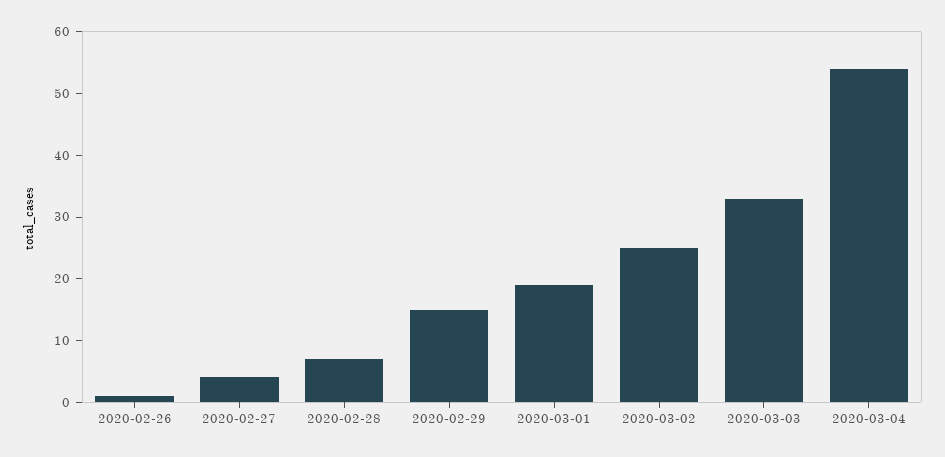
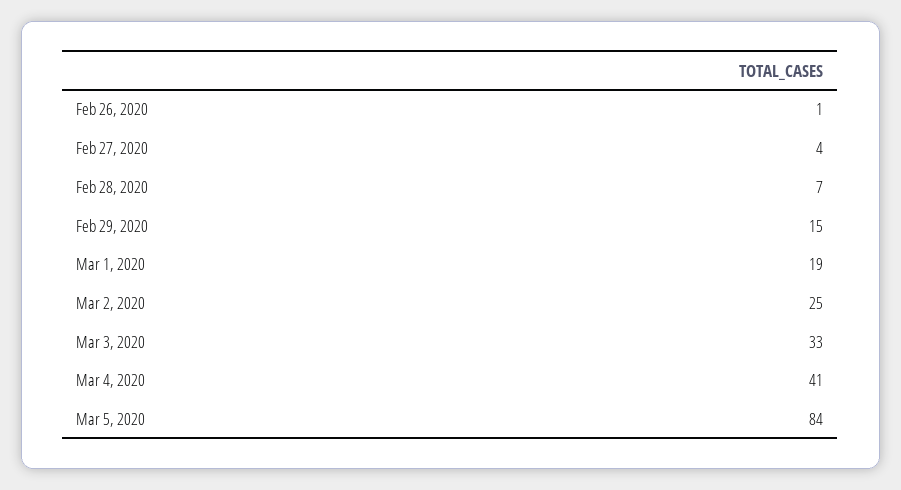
2020-03-04: 55 -> 41
Mar 5, 2020: none -> 84

